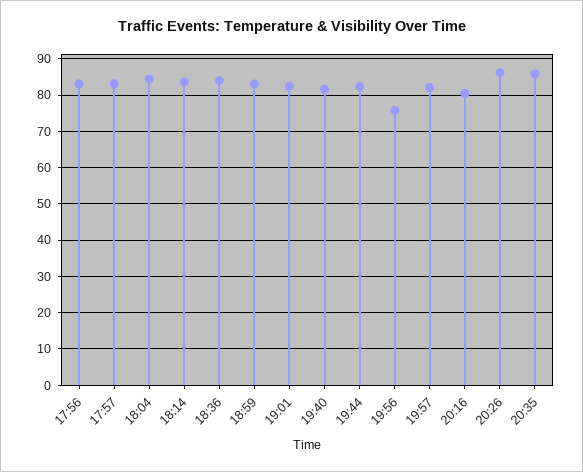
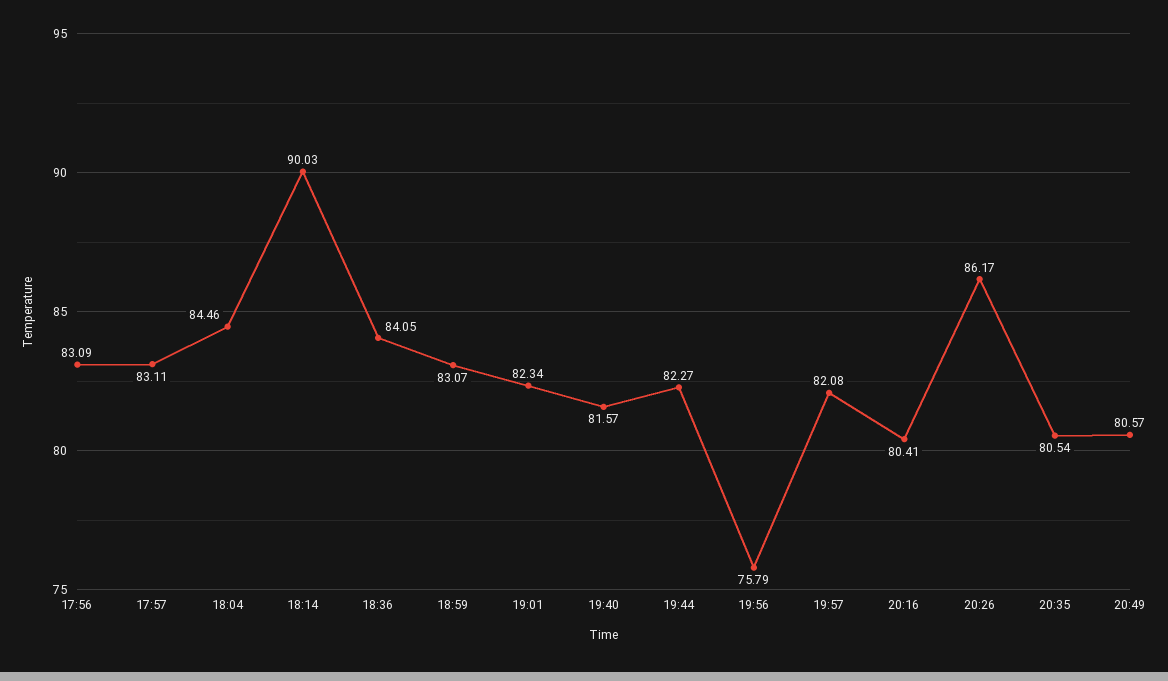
18:14: 84 -> 90.03
20:35: 86 -> 80.54
20:49: none -> 80.57

